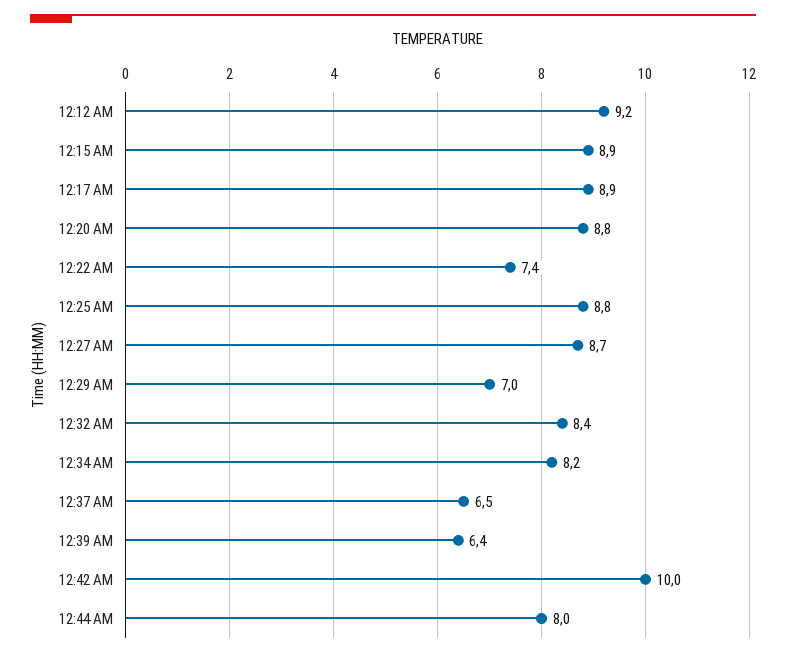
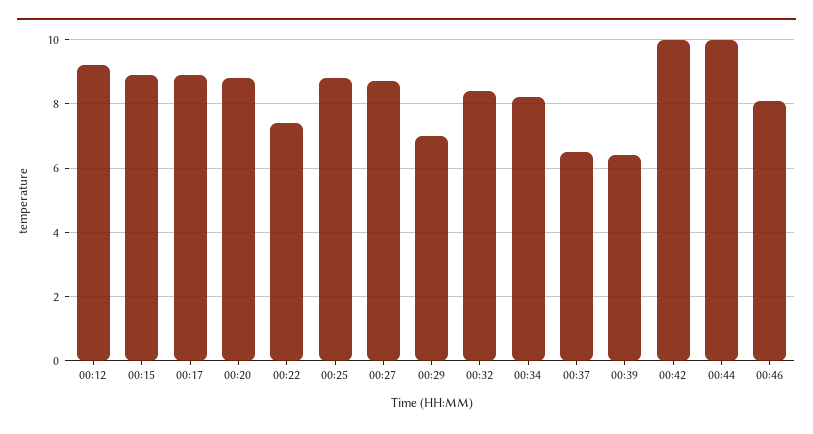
12:44 AM: 8 -> 10
00:46: none -> 8

